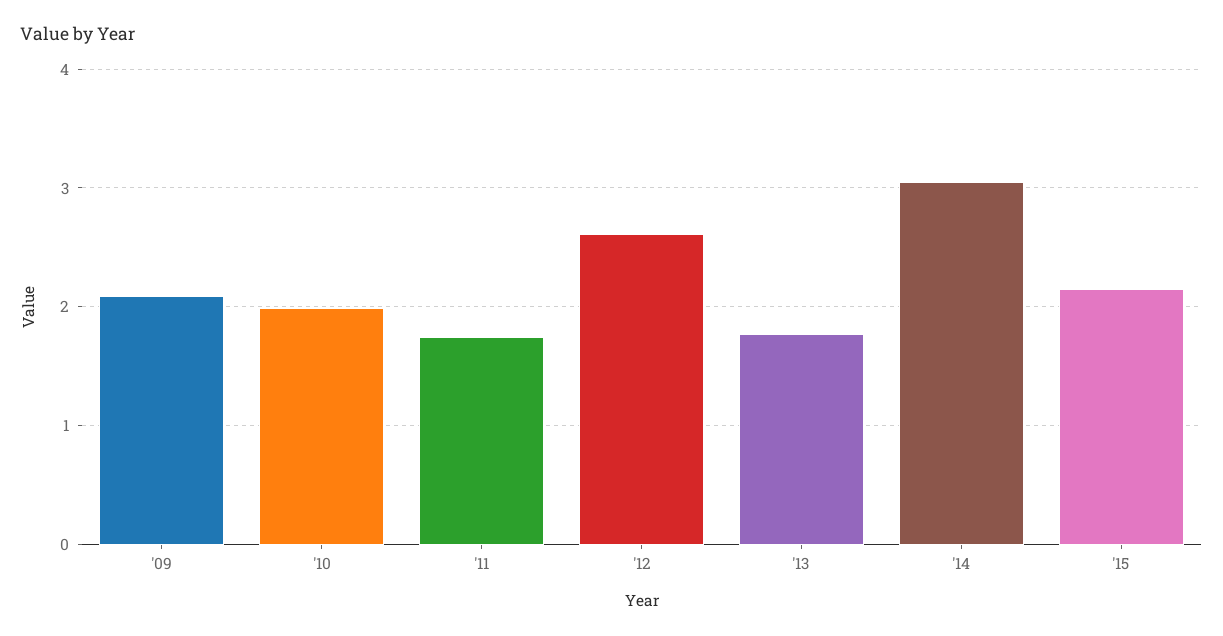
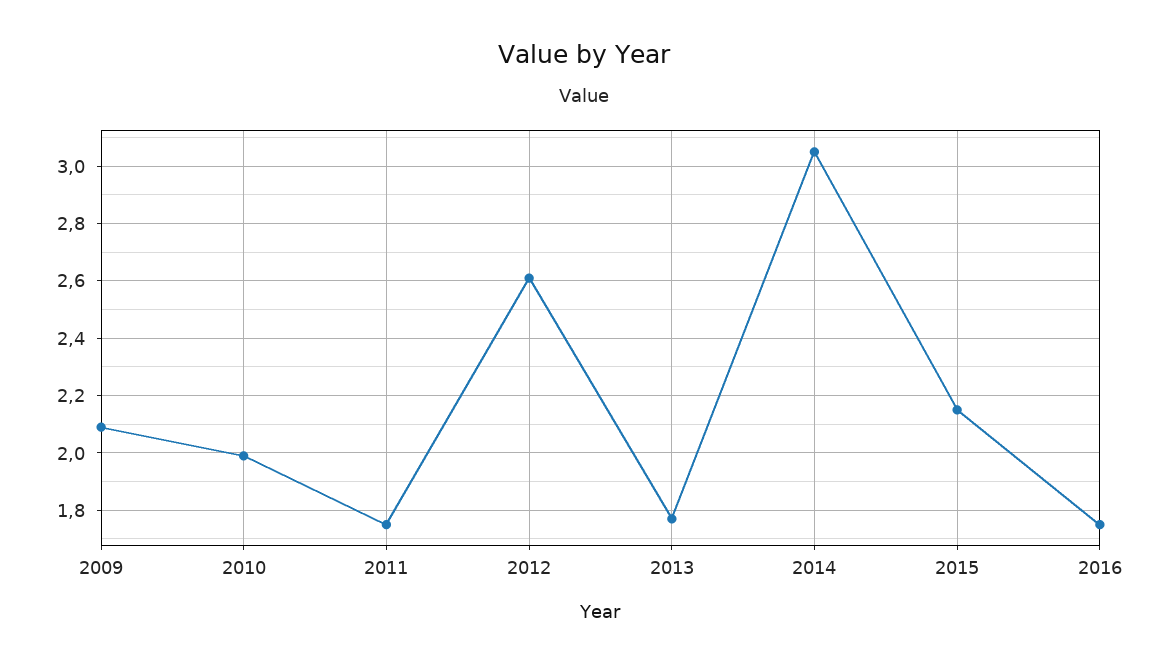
2016: none -> 1.75

